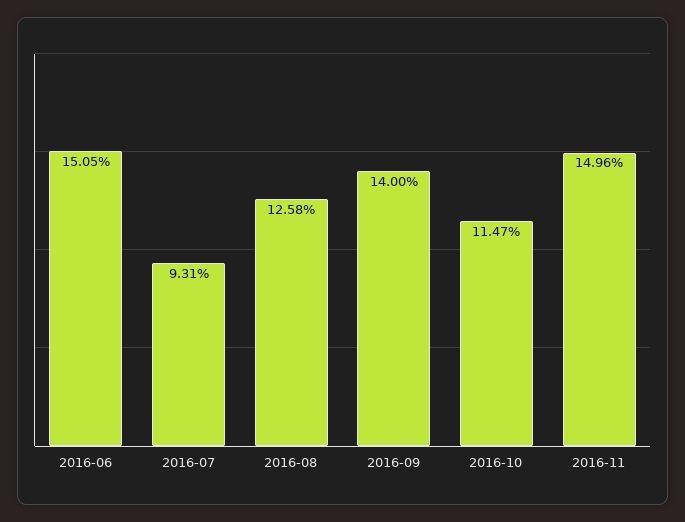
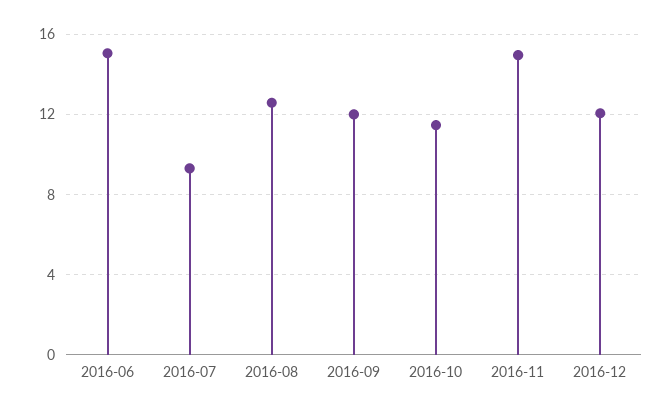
2016-09: 14 -> 12
2016-12: none -> 12

